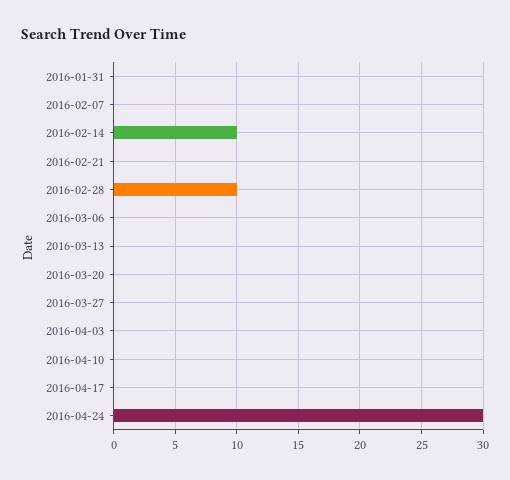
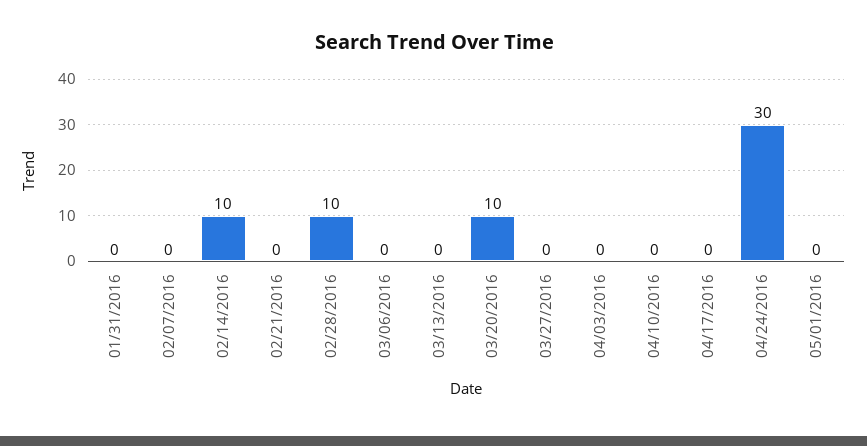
2016-03-20: 0 -> 10
05/01/2016: none -> 0

